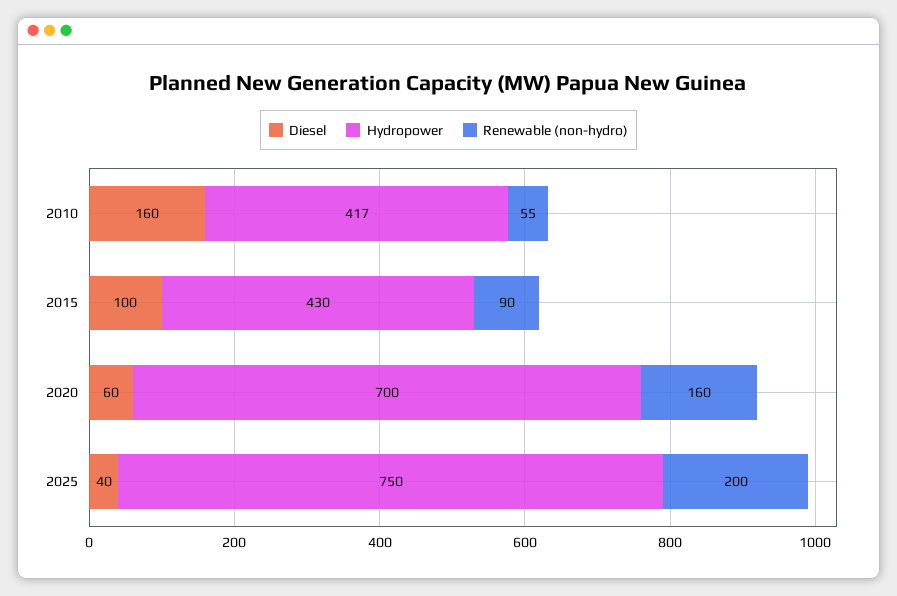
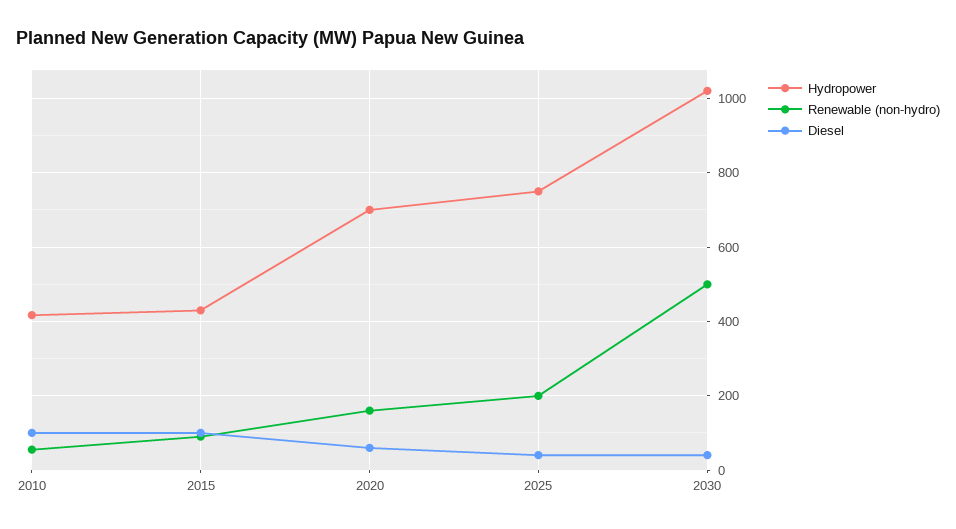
Diesel, 2010: 160 -> 100
Hydropower, 2030: none -> 1020
Renewable (non-hydro), 2030: none -> 500
Diesel, 2030: none -> 40

